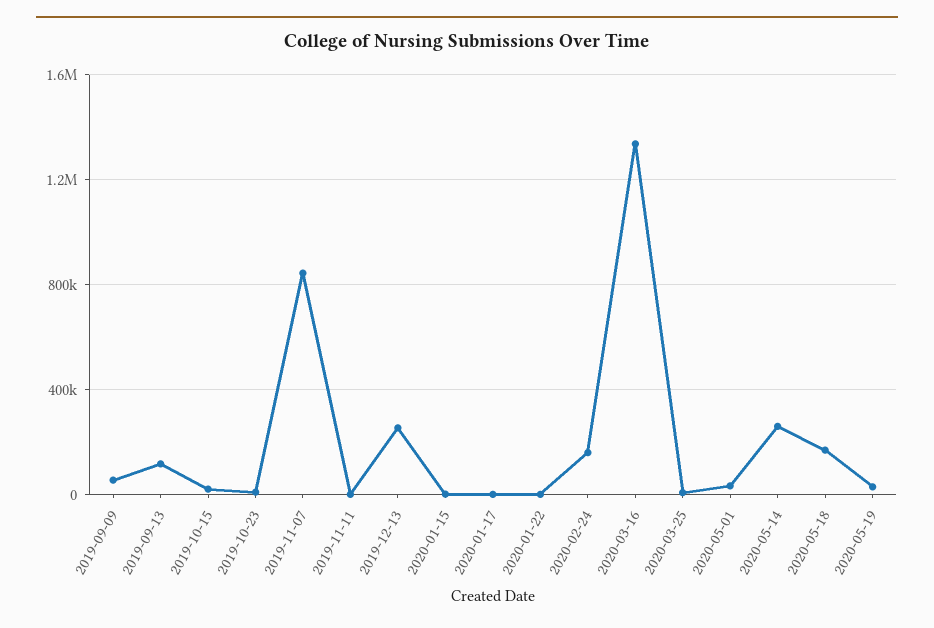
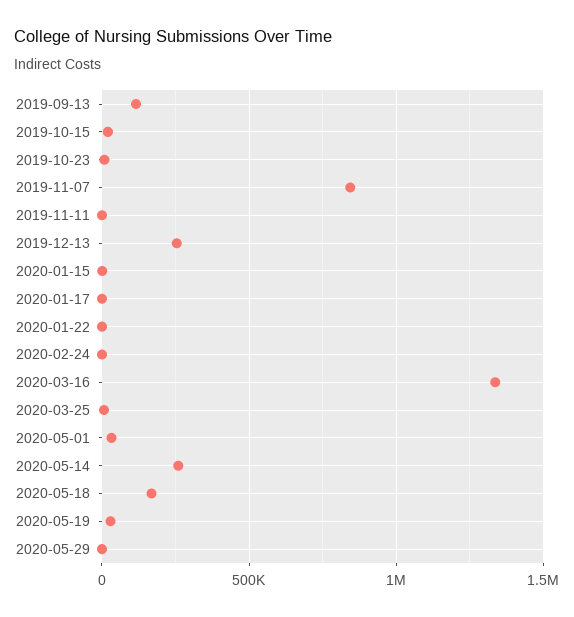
2019-09-09: 50000 -> none
2020-02-24: 150000 -> 0
2020-05-29: none -> 0

